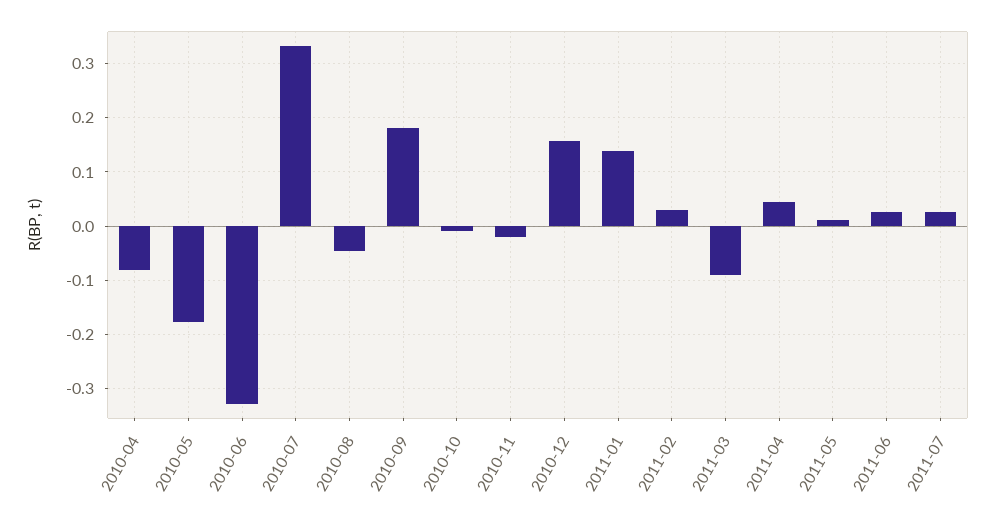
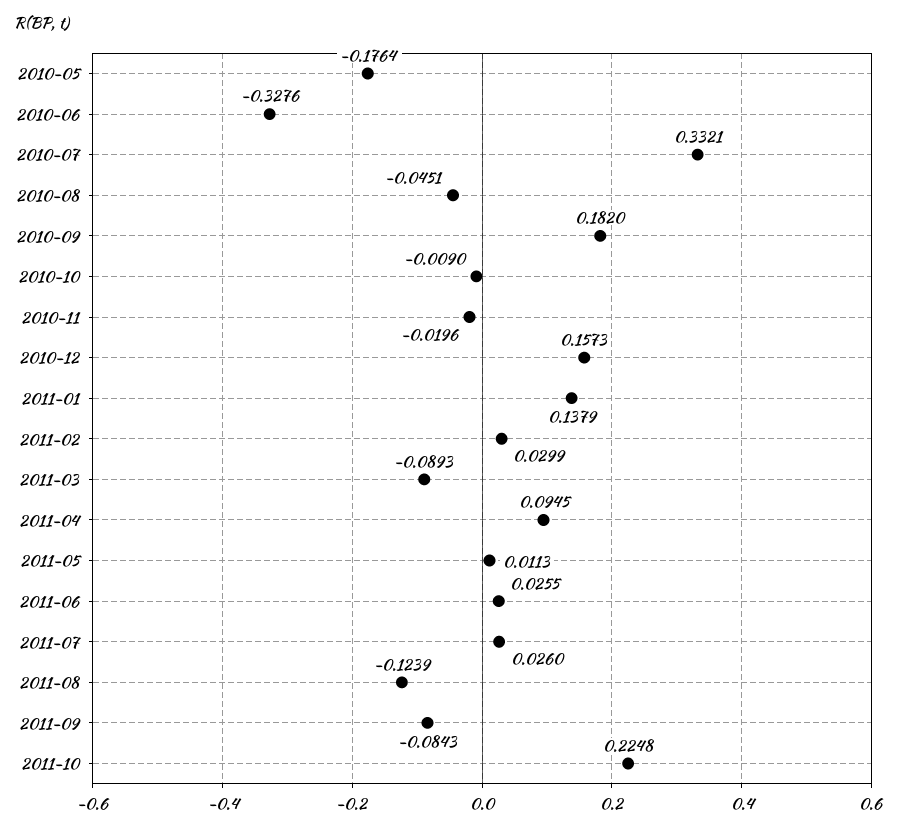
2010-04: -0.08 -> none
2011-04: 0.04 -> 0.0945
2011-08: none -> -0.1239
2011-09: none -> -0.0843
2011-10: none -> 0.2248

